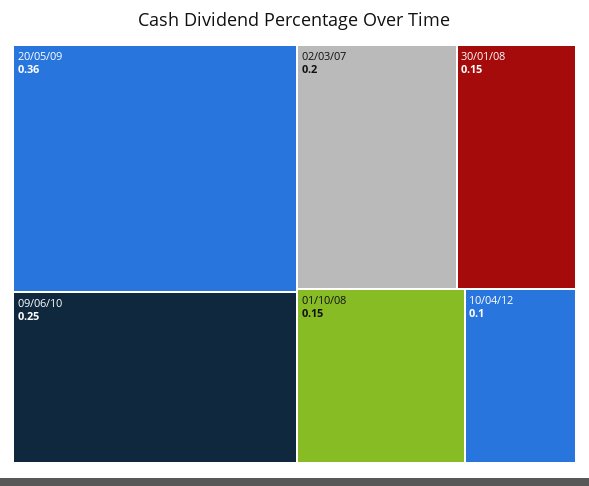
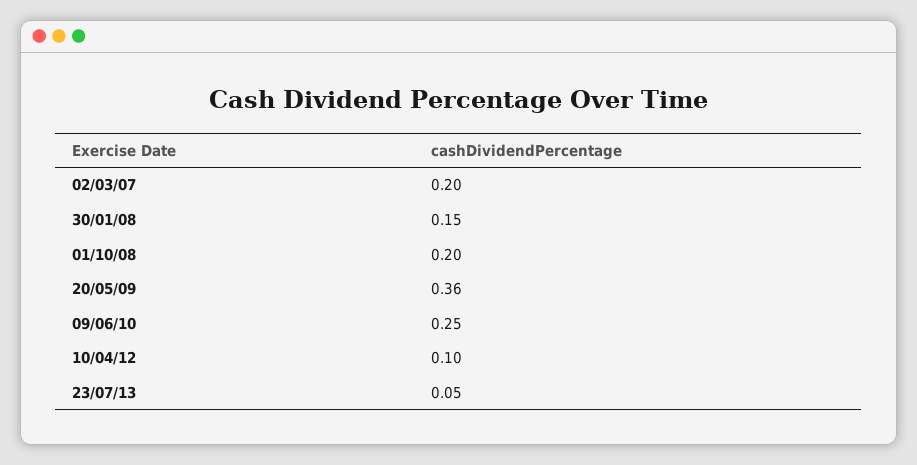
01/10/08: 0.15 -> 0.2
23/07/13: none -> 0.05

